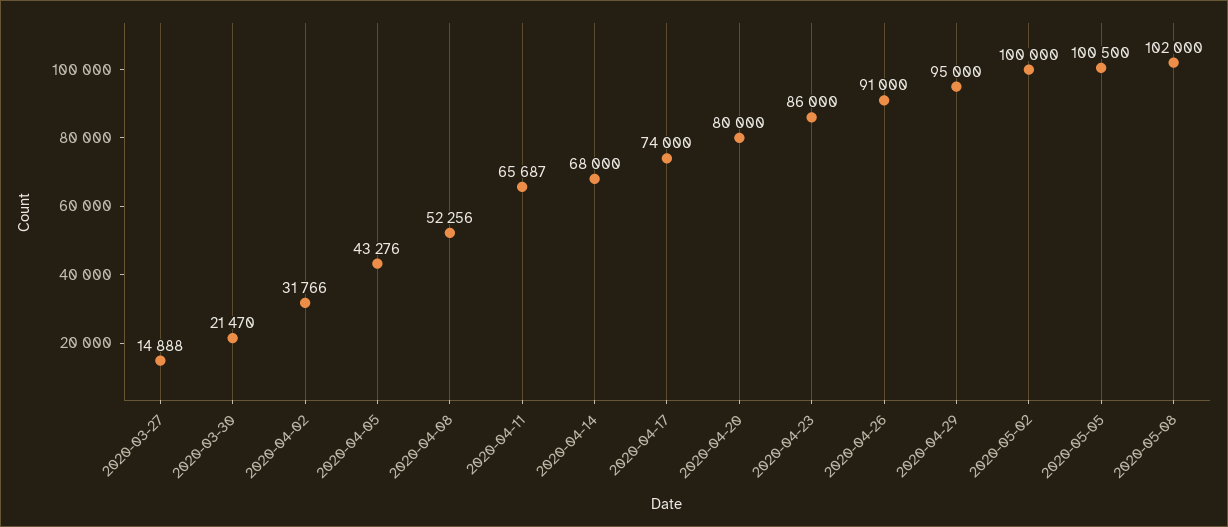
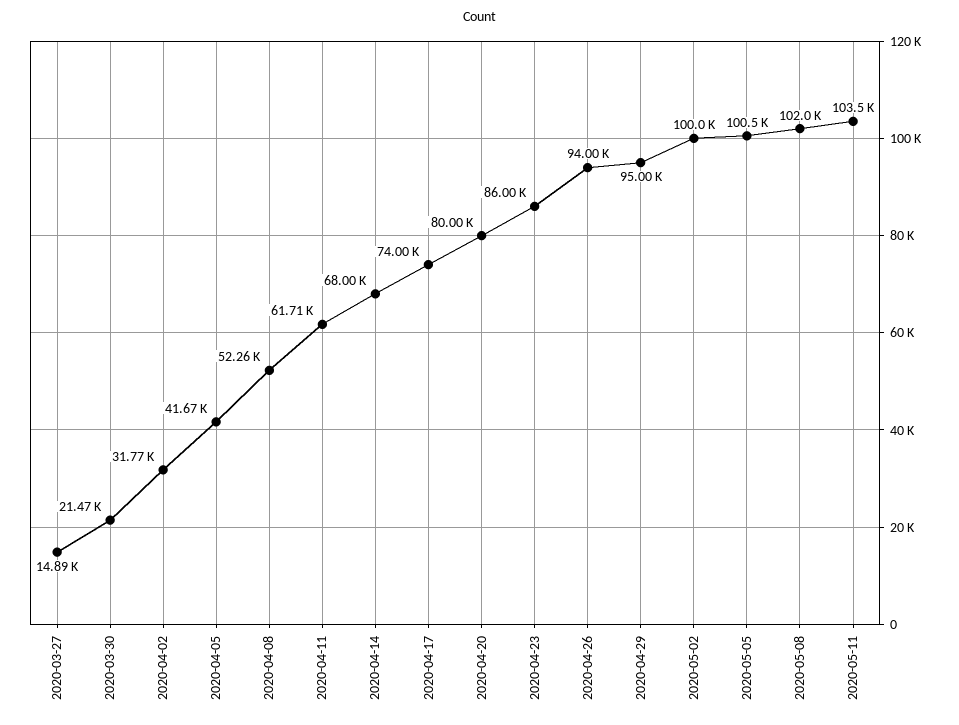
2020-04-05: 43276 -> 41670
2020-04-11: 65687 -> 61710
2020-04-26: 91000 -> 94000
2020-05-11: none -> 103500

